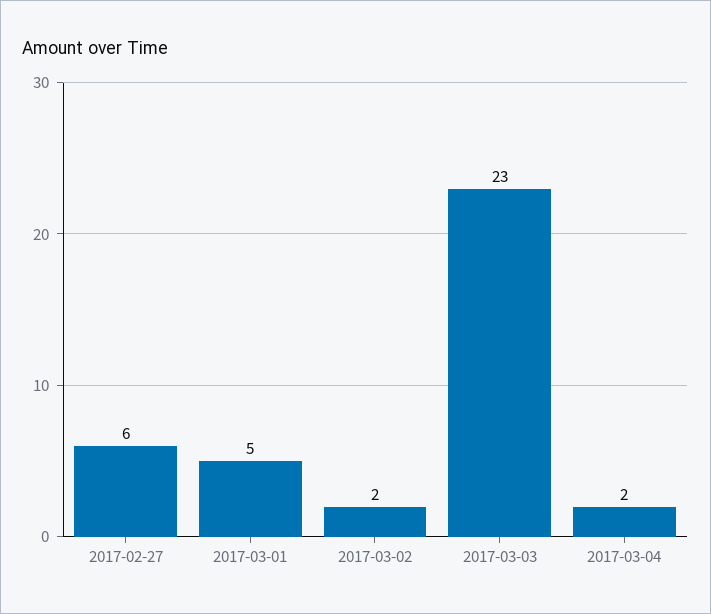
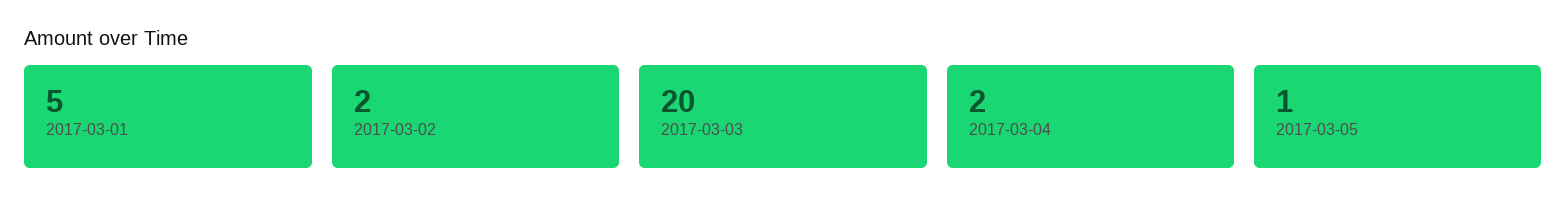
2017-02-27: 6 -> none
2017-03-03: 23 -> 20
2017-03-05: none -> 1

